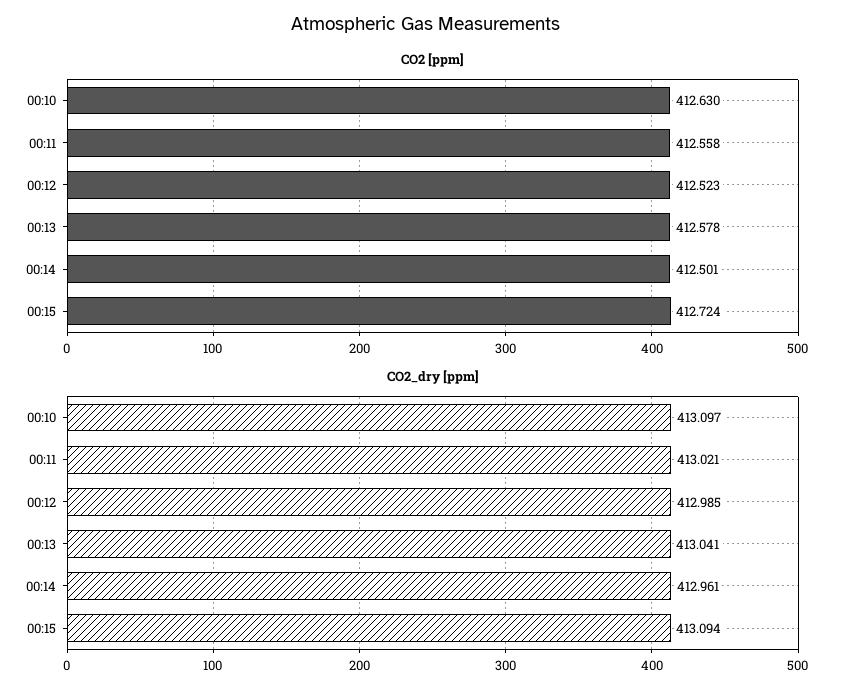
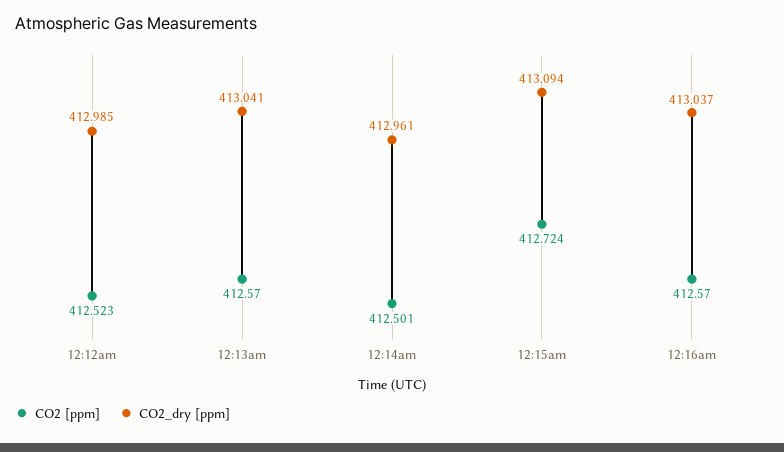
CO2 [ppm], 00:10: 412.63 -> none
CO2 [ppm], 00:11: 412.558 -> none
CO2 [ppm], 00:13: 412.578 -> 412.57
CO2_dry [ppm], 00:10: 413.097 -> none
CO2_dry [ppm], 00:11: 413.021 -> none
CO2 [ppm], 12:16am: none -> 412.57
CO2_dry [ppm], 12:16am: none -> 413.037

